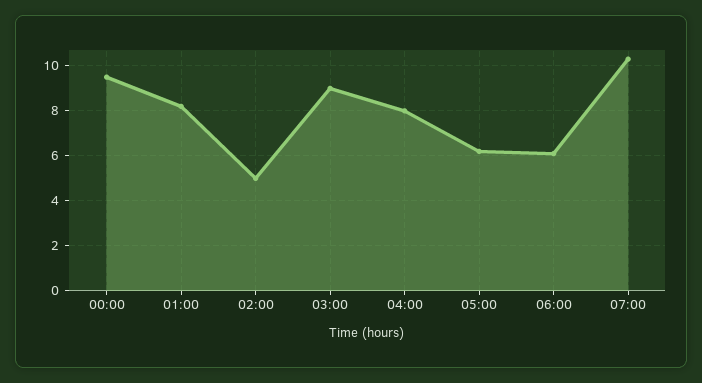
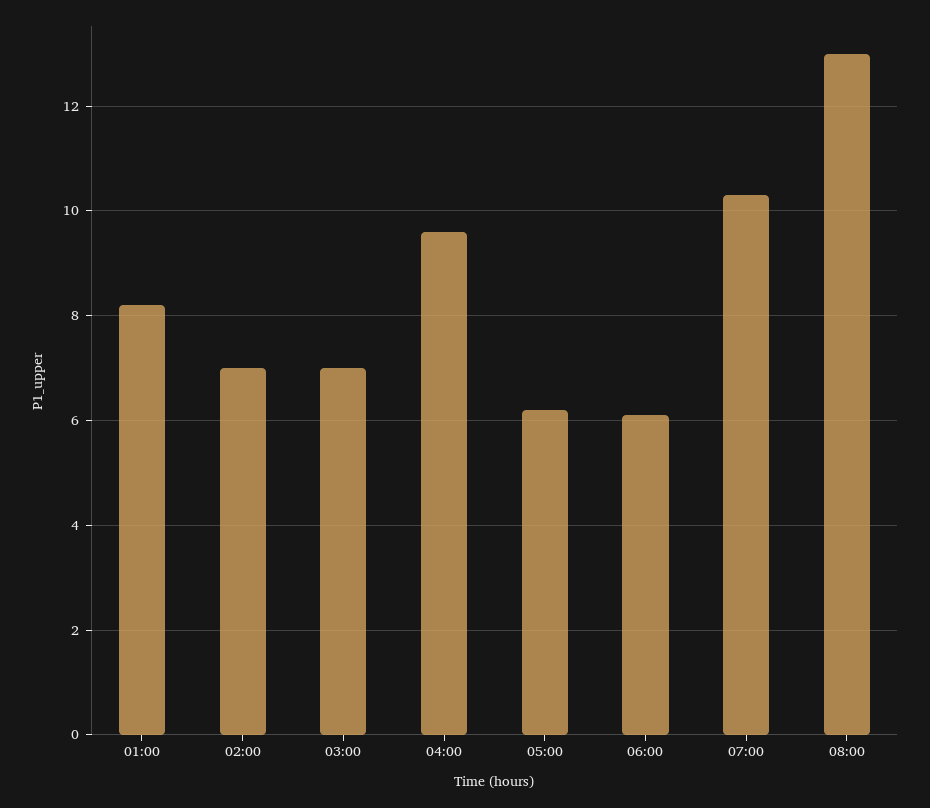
00:00: 9.5 -> none
02:00: 5 -> 7
03:00: 9 -> 7
04:00: 8 -> 9.5
08:00: none -> 13

